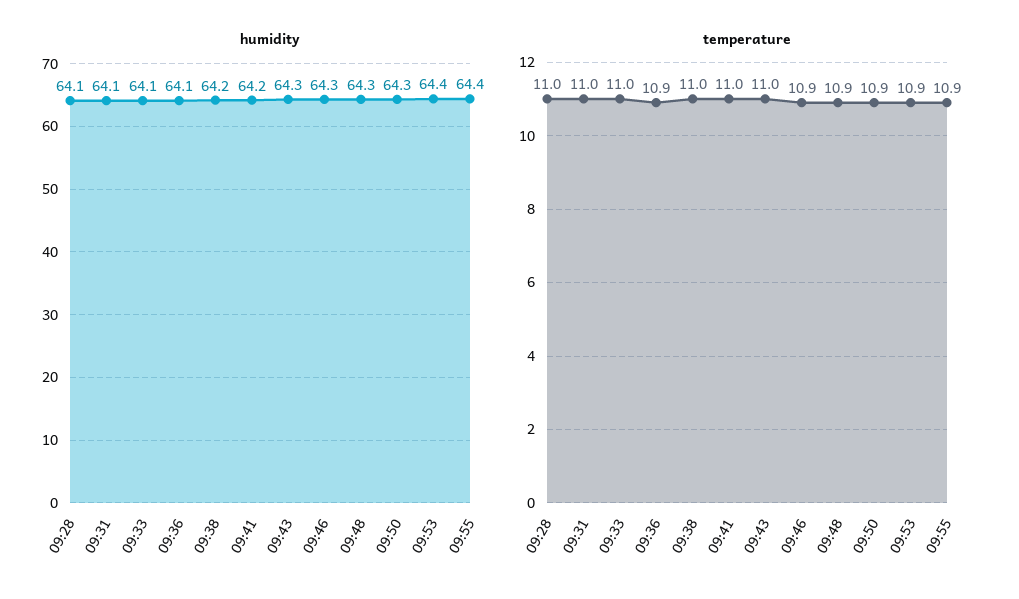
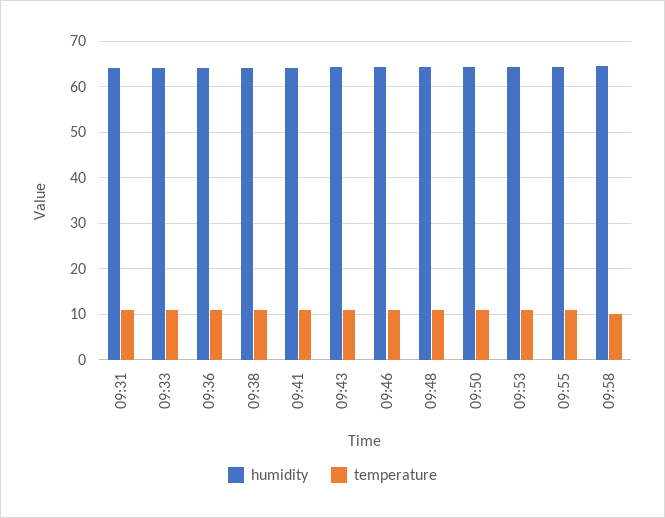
humidity, 09:28: 64.1 -> none
temperature, 09:28: 11 -> none
humidity, 09:58: none -> 64
temperature, 09:58: none -> 10

